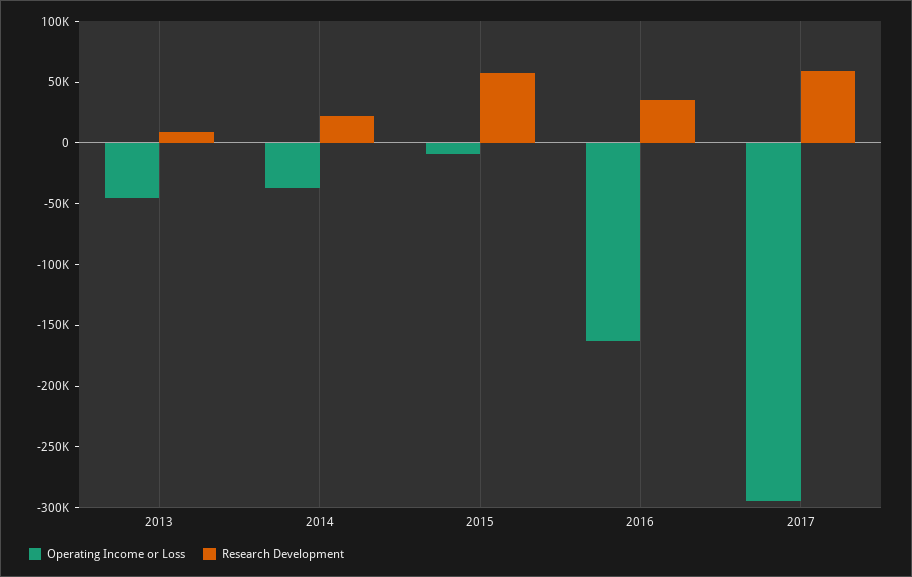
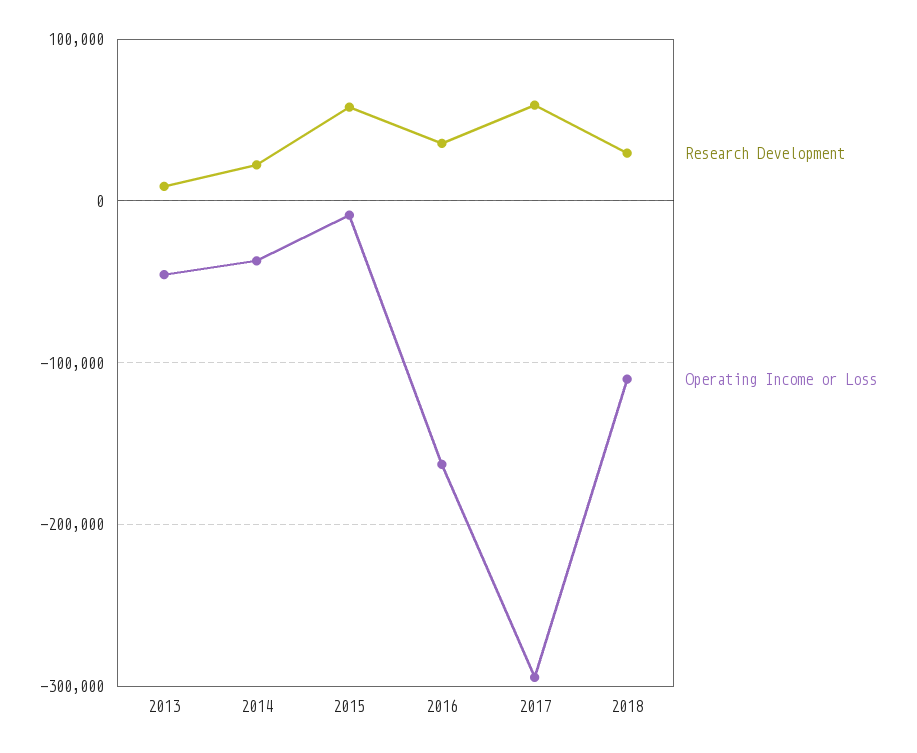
Research Development, 2018: none -> 30000
Operating Income or Loss, 2018: none -> -110000

